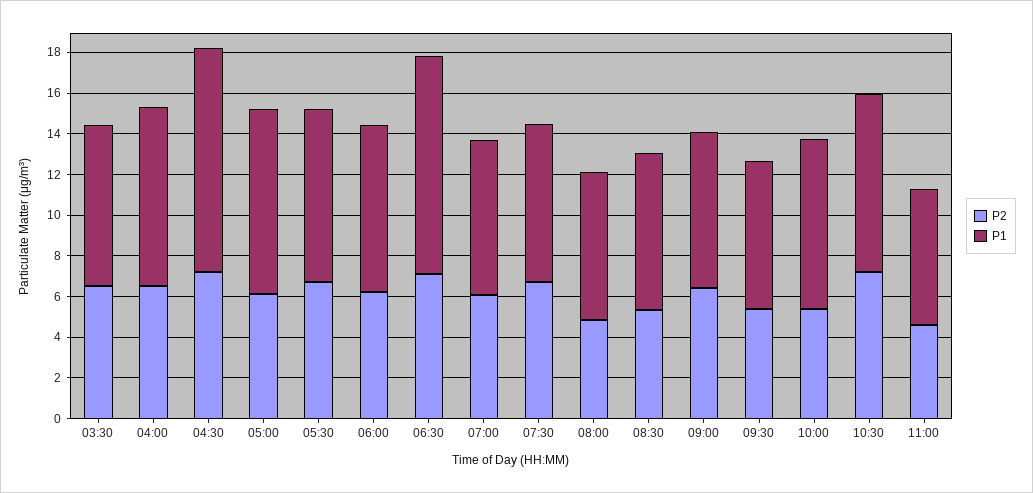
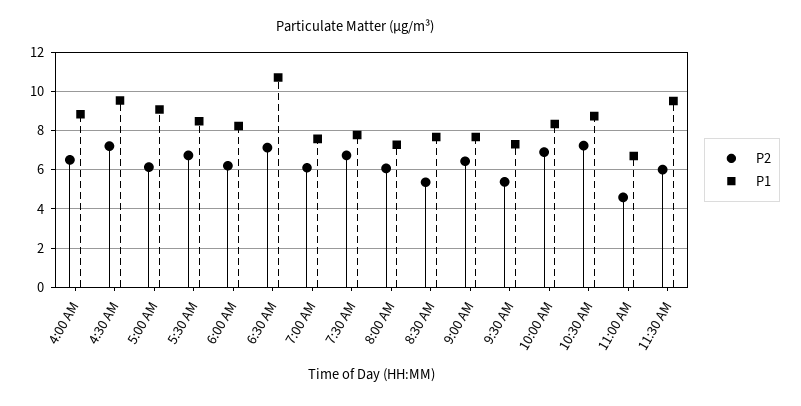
P2, 03:30: 6.5 -> none
P1, 03:30: 8 -> none
P1, 04:30: 11 -> 9.5
P2, 08:00: 5 -> 6
P2, 10:00: 5.5 -> 7
P2, 11:30 AM: none -> 6
P1, 11:30 AM: none -> 9.5

